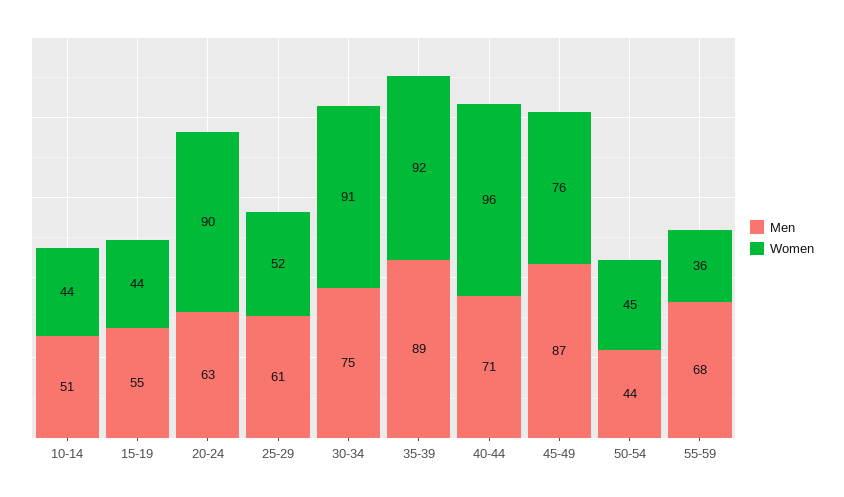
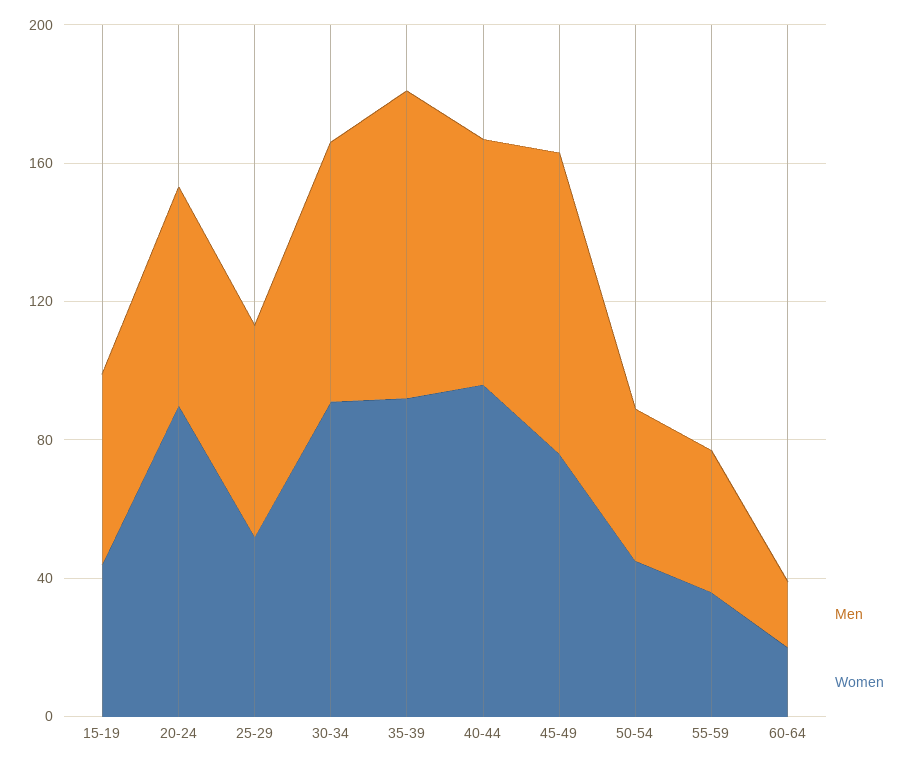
Men, 10-14: 51 -> none
Women, 10-14: 44 -> none
Men, 55-59: 68 -> 40
Men, 60-64: none -> 20
Women, 60-64: none -> 20

